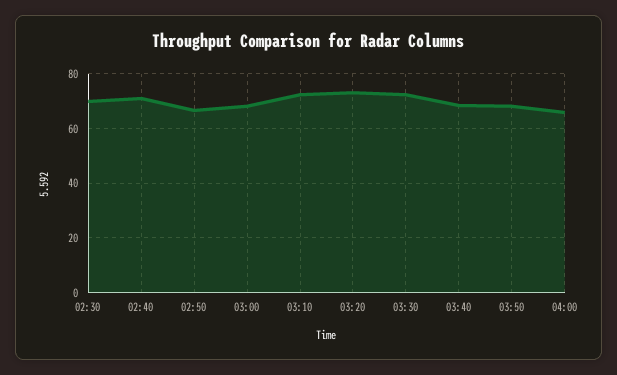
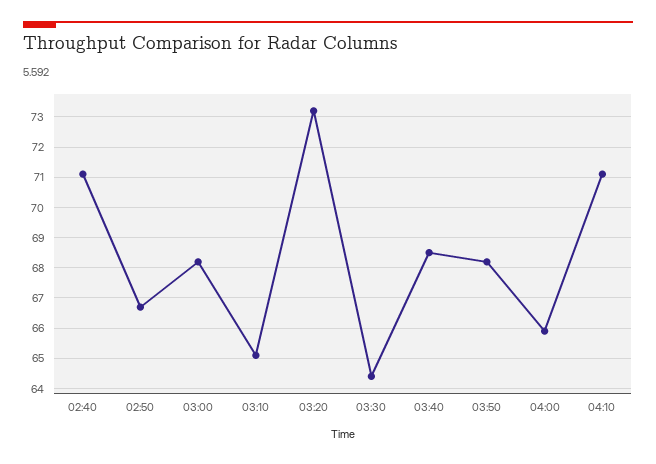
02:30: 70 -> none
03:10: 72.5 -> 65
03:30: 72.5 -> 64.5
04:10: none -> 71

